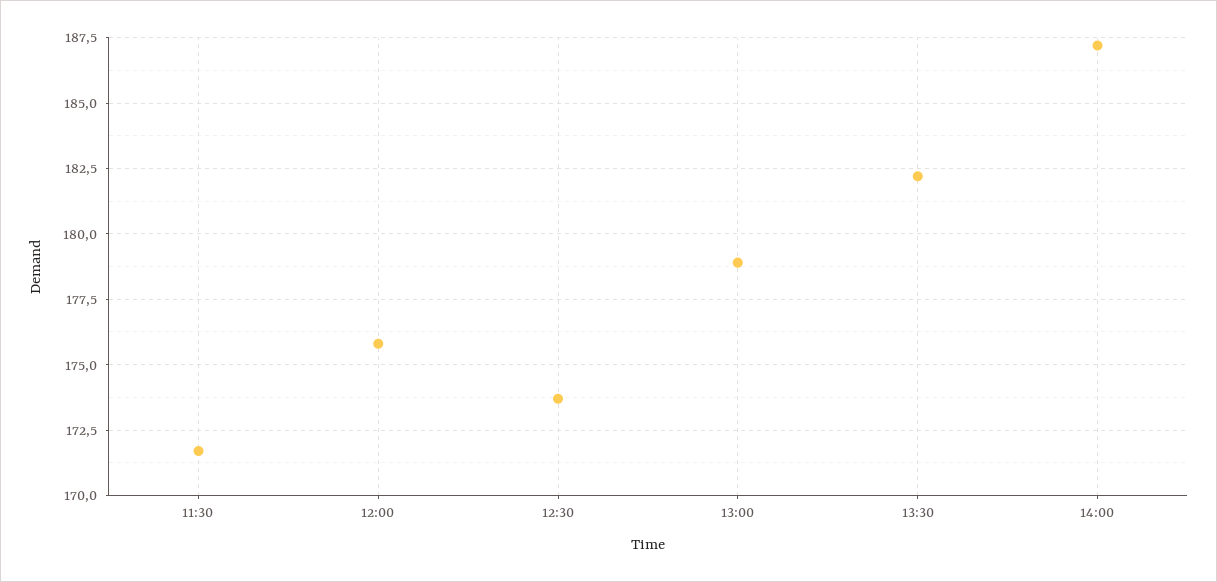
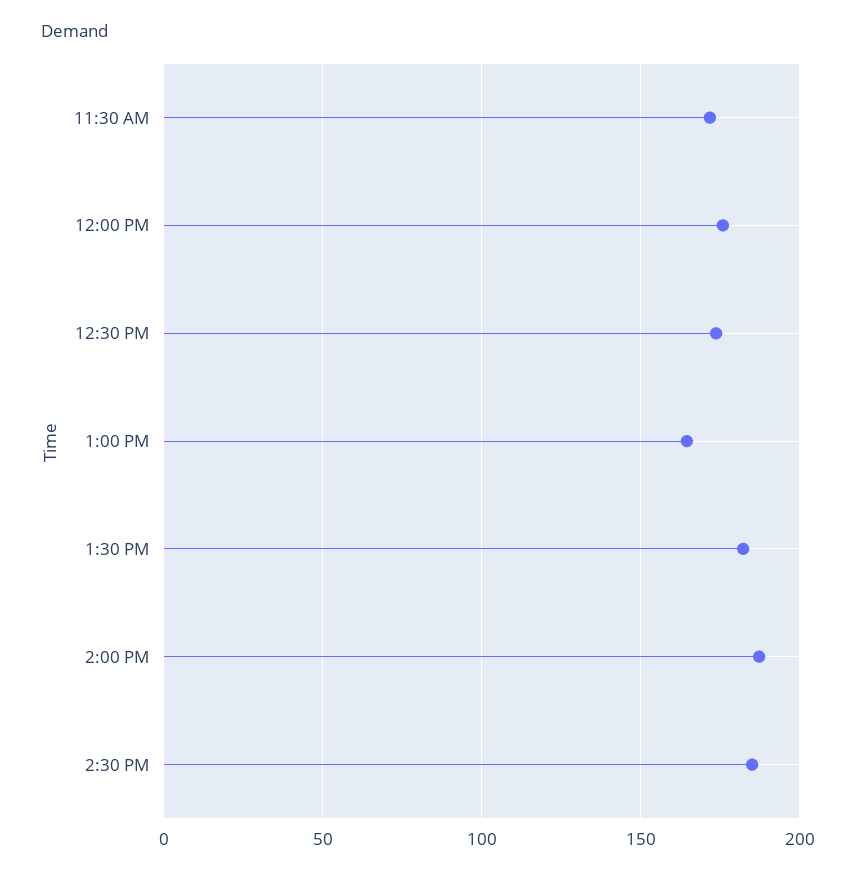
13:00: 179 -> 165
2:30 PM: none -> 185

